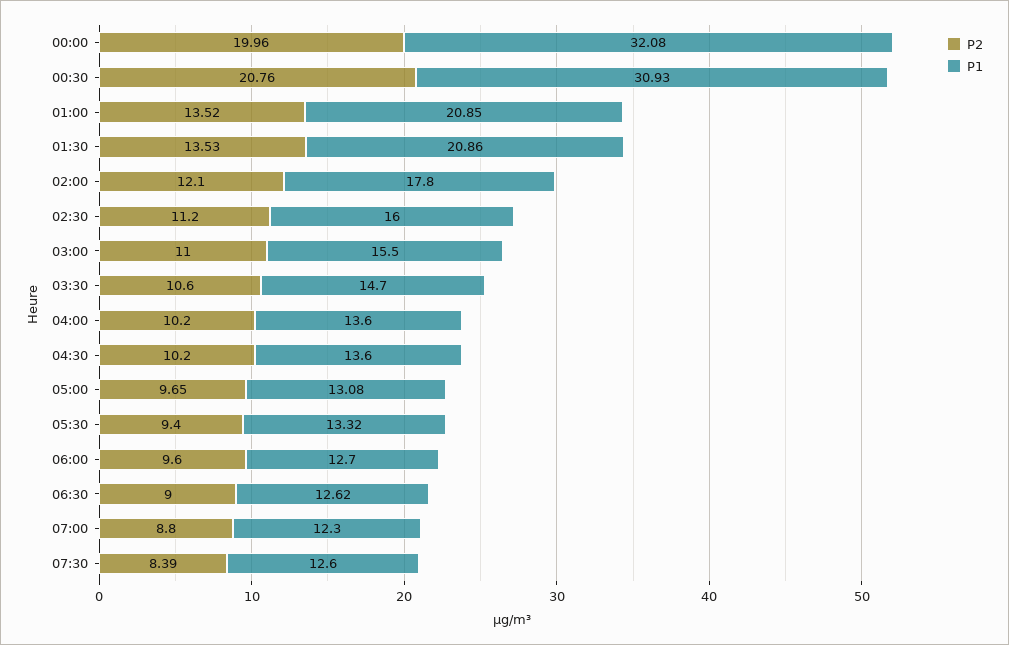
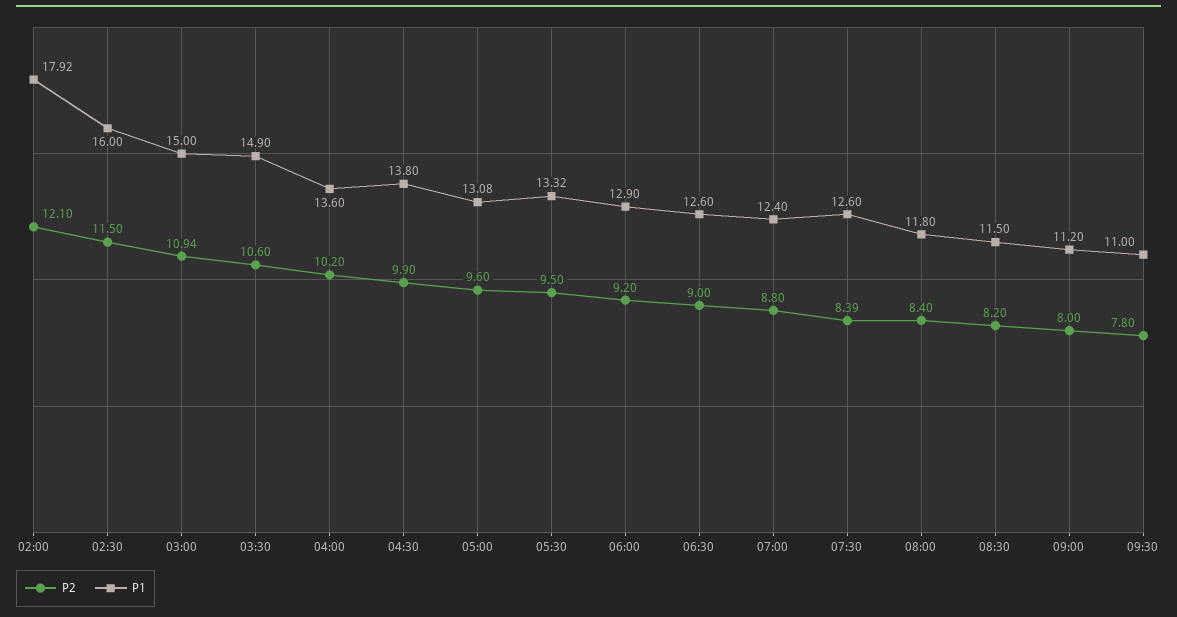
P2, 00:00: 19.96 -> none
P1, 00:00: 32.08 -> none
P2, 00:30: 20.76 -> none
P1, 00:30: 30.93 -> none
P2, 01:00: 13.52 -> none
P1, 01:00: 20.85 -> none
P2, 01:30: 13.53 -> none
P1, 01:30: 20.86 -> none
P1, 02:00: 17.8 -> 17.92
P2, 02:30: 11.2 -> 11.5
P2, 03:00: 11 -> 10.94
P1, 03:00: 15.5 -> 15
P1, 03:30: 14.7 -> 14.9
P2, 04:30: 10.2 -> 9.9
P1, 04:30: 13.6 -> 13.8
P2, 05:00: 9.65 -> 9.6
P2, 05:30: 9.4 -> 9.5
P2, 06:00: 9.6 -> 9.2
P1, 06:00: 12.7 -> 12.9
P1, 06:30: 12.62 -> 12.6
P1, 07:00: 12.3 -> 12.4
P2, 08:00: none -> 8.4
P1, 08:00: none -> 11.8
P2, 08:30: none -> 8.2
P1, 08:30: none -> 11.5
P2, 09:00: none -> 8
P1, 09:00: none -> 11.2
P2, 09:30: none -> 7.8
P1, 09:30: none -> 11

